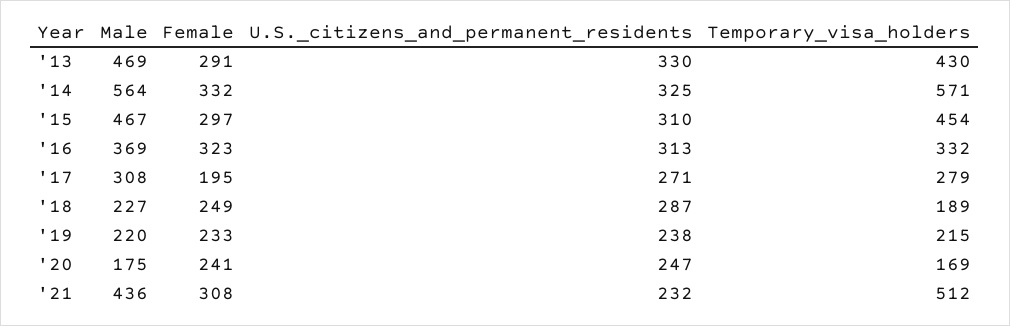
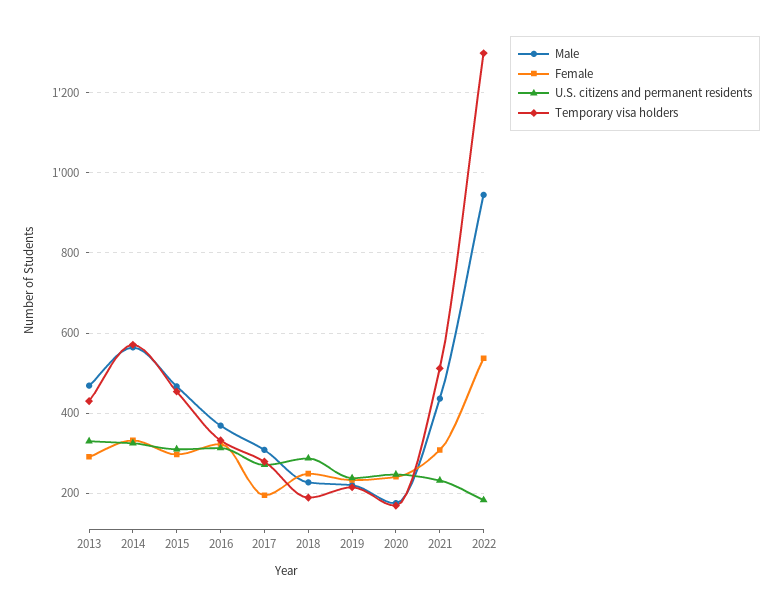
Male, 2022: none -> 940
Female, 2022: none -> 540
U.S._citizens_and_permanent_residents, 2022: none -> 180
Temporary_visa_holders, 2022: none -> 1300

